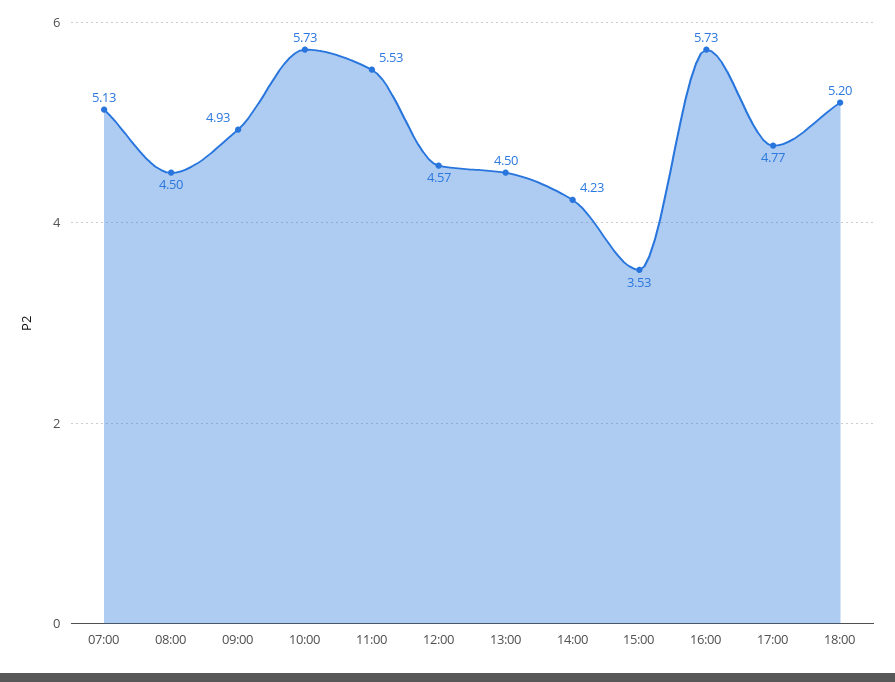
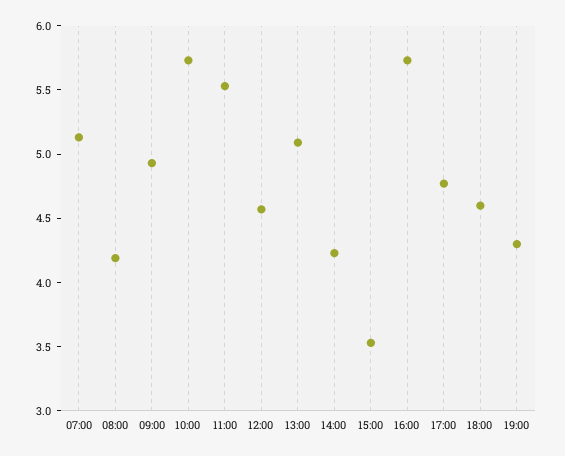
08:00: 4.5 -> 4.2
13:00: 4.5 -> 5.1
18:00: 5.2 -> 4.6
19:00: none -> 4.3

